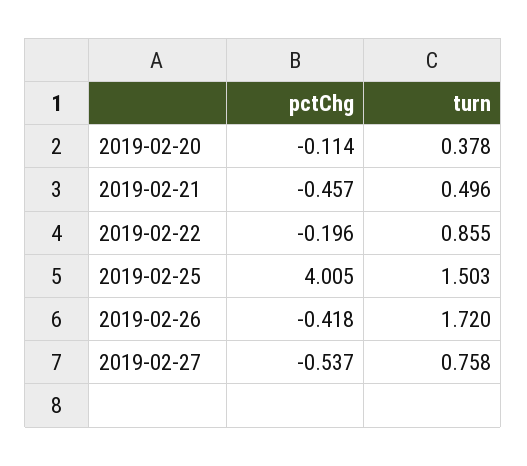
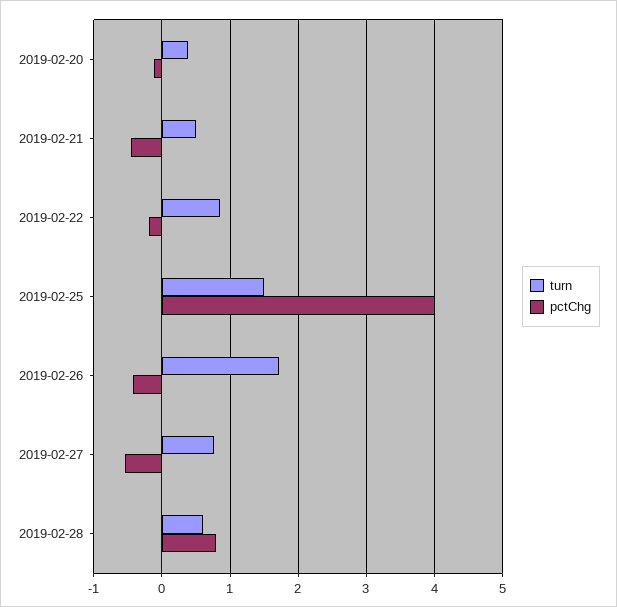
turn, 2019-02-28: none -> 0.6
pctChg, 2019-02-28: none -> 0.8

